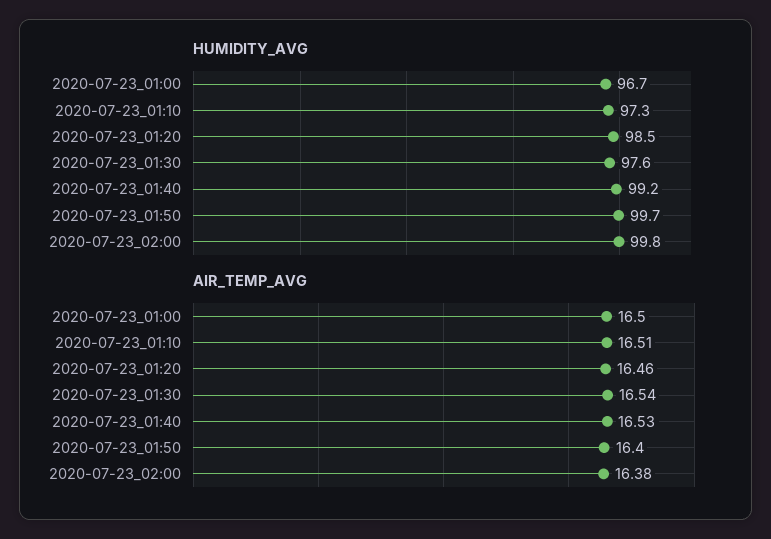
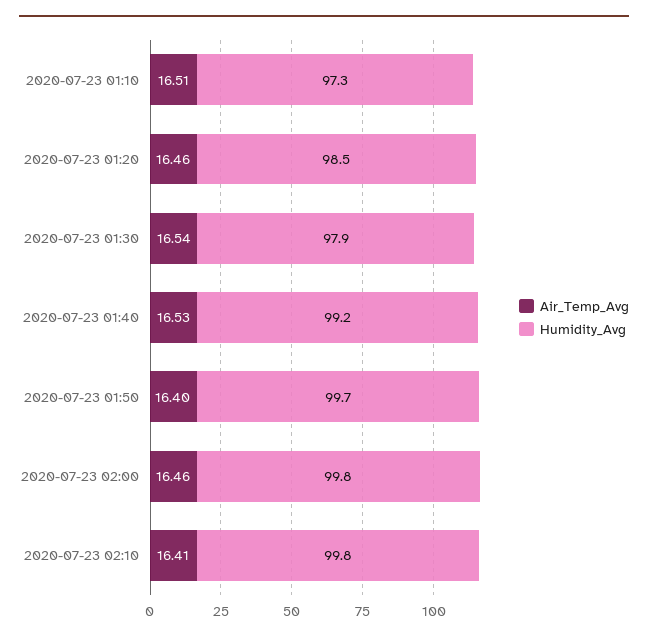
HUMIDITY_AVG, 2020-07-23_01:00: 96.7 -> none
HUMIDITY_AVG, 2020-07-23_01:30: 97.6 -> 97.9
AIR_TEMP_AVG, 2020-07-23_01:00: 16.5 -> none
AIR_TEMP_AVG, 2020-07-23_02:00: 16.38 -> 16.46
AIR_TEMP_AVG, 2020-07-23 02:10: none -> 16.41
HUMIDITY_AVG, 2020-07-23 02:10: none -> 99.8

